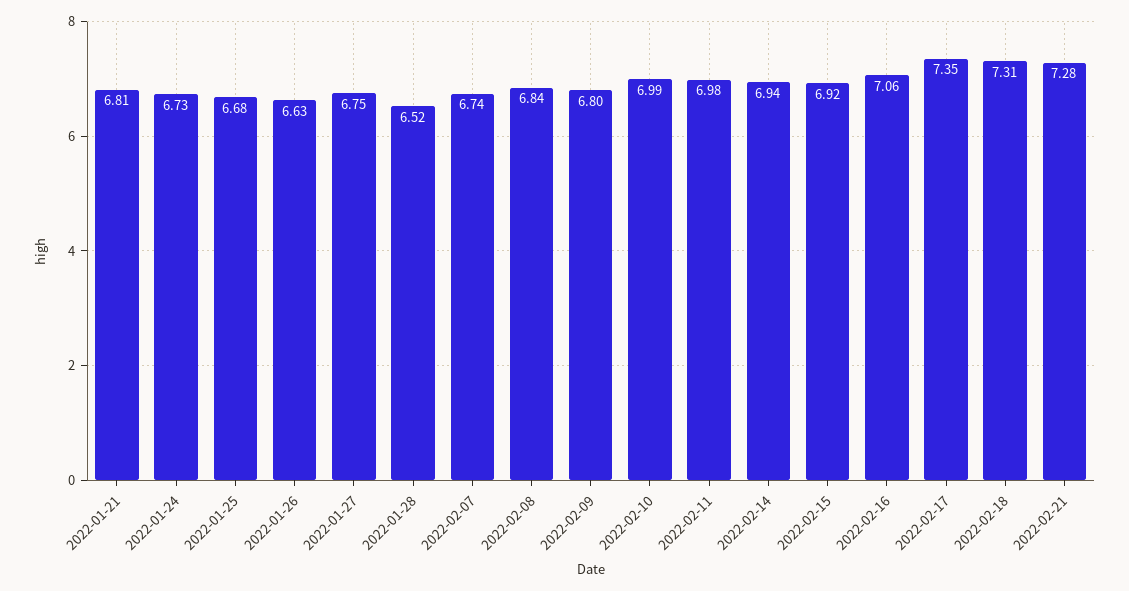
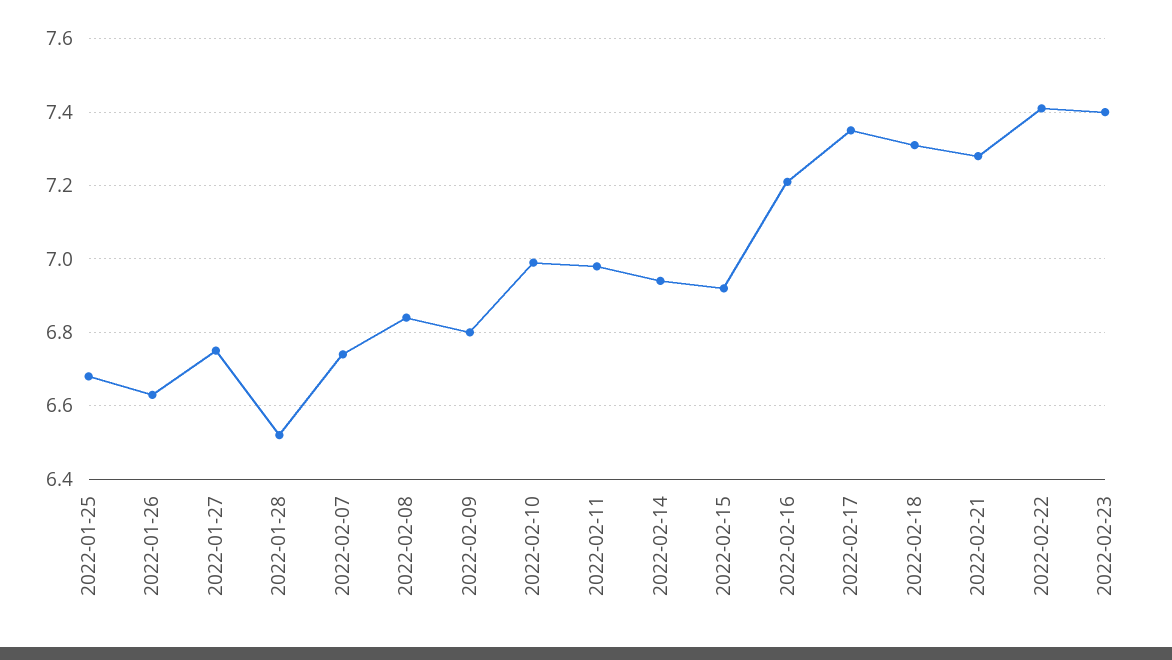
2022-01-21: 6.81 -> none
2022-01-24: 6.73 -> none
2022-02-16: 7.06 -> 7.2
2022-02-22: none -> 7.4
2022-02-23: none -> 7.4

